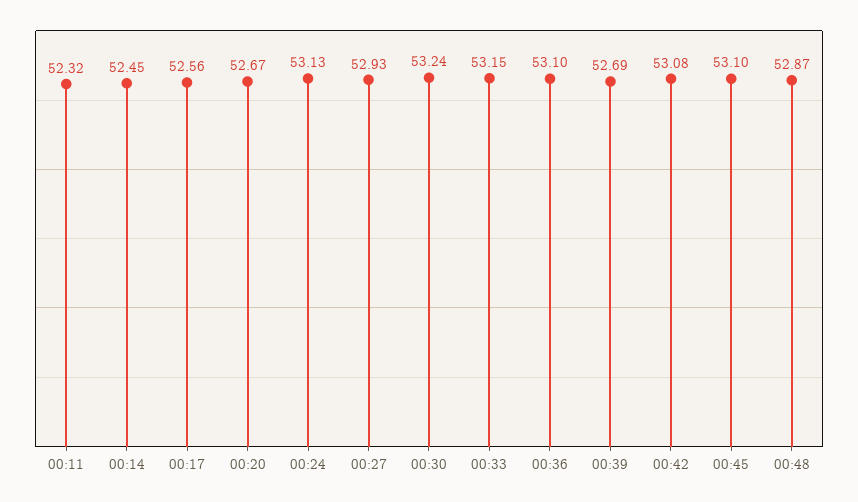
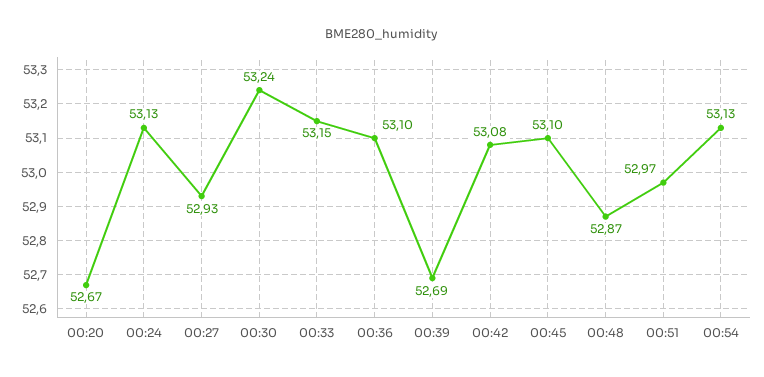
00:11: 52.32 -> none
00:14: 52.45 -> none
00:17: 52.56 -> none
00:51: none -> 52.97
00:54: none -> 53.13

